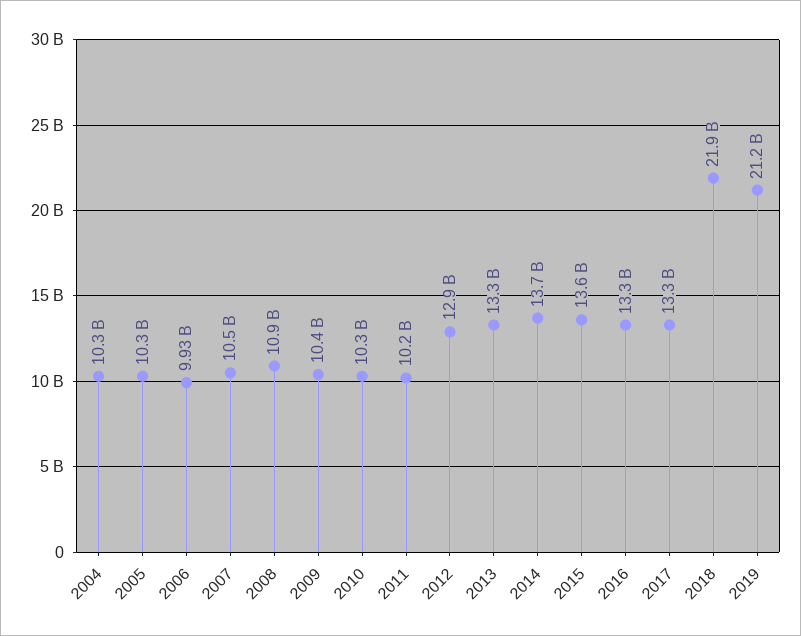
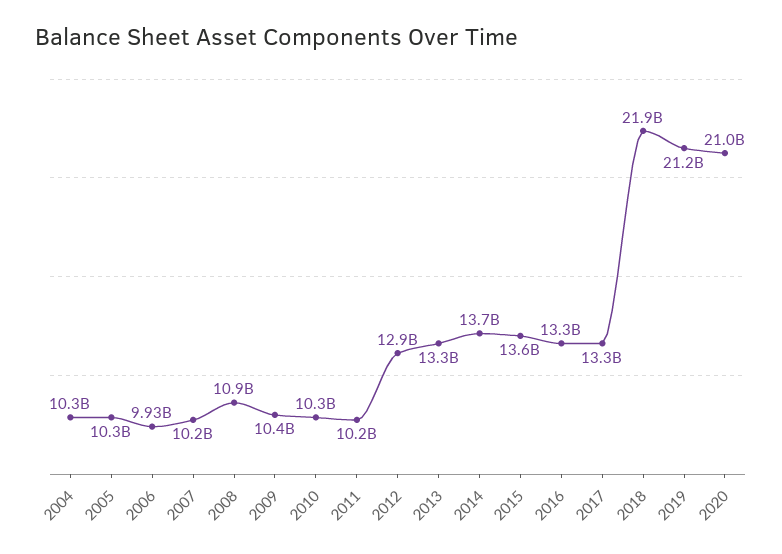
2007: 10500000000 -> 10200000000
2020: none -> 21000000000

